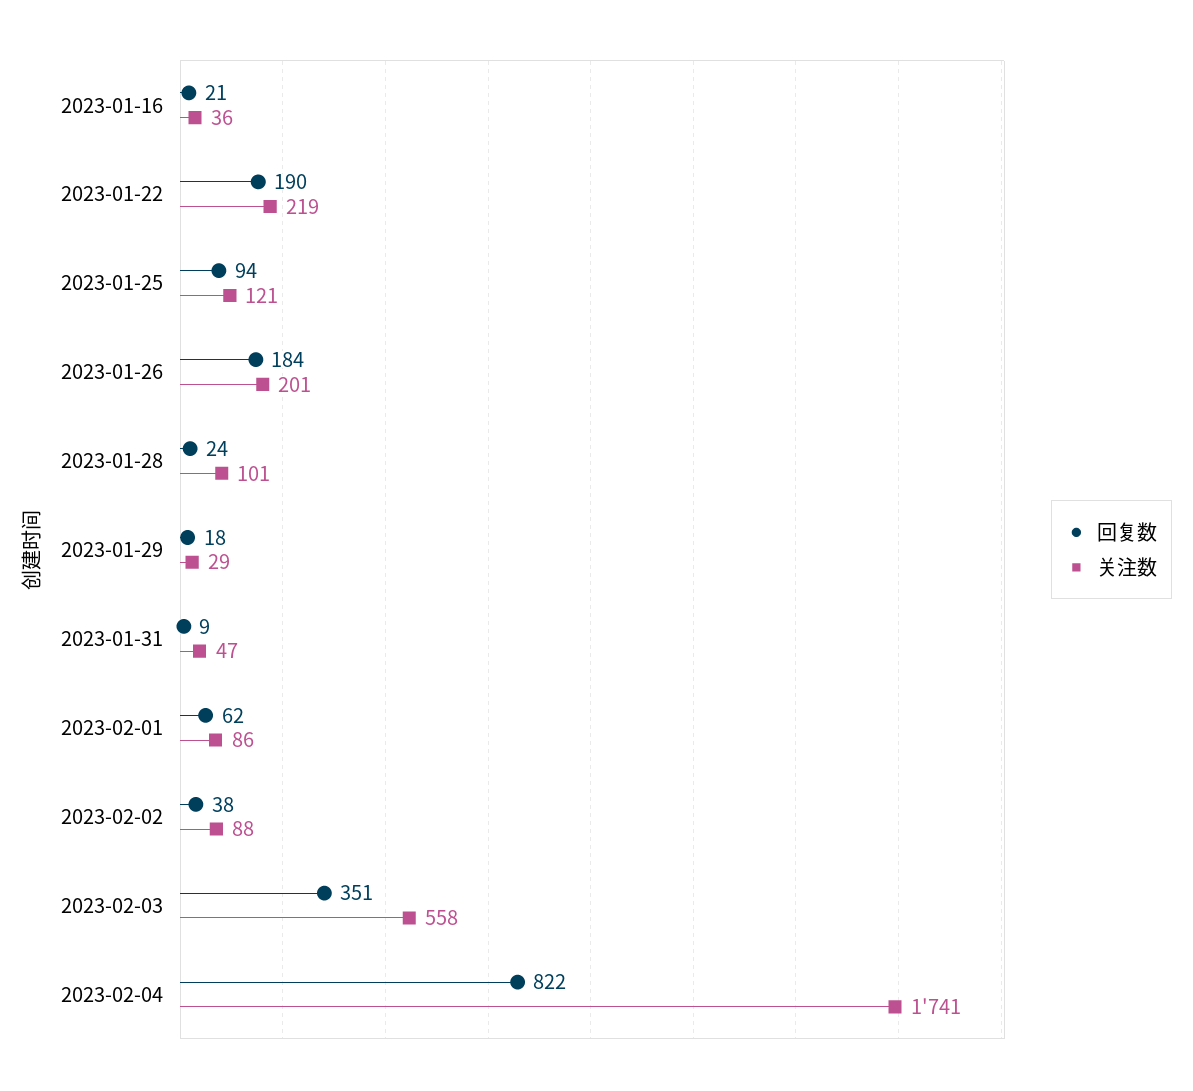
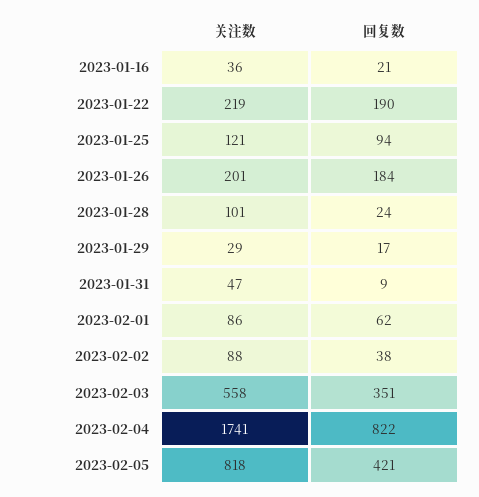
回复数, 2023-01-29: 18 -> 17
关注数, 2023-02-05: none -> 818
回复数, 2023-02-05: none -> 421

